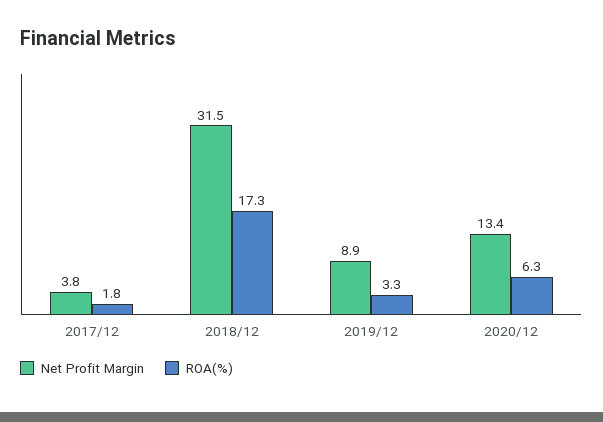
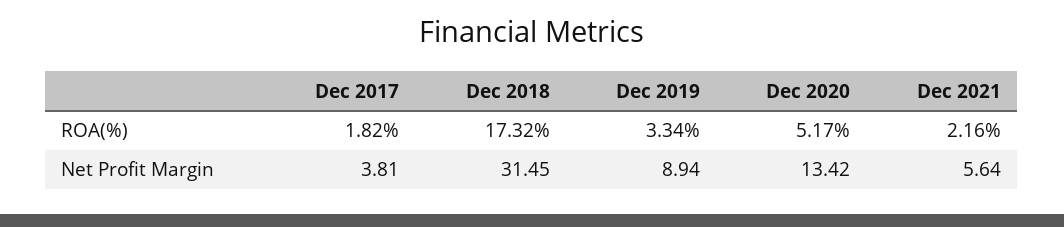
ROA(%), 2020/12: 6.3 -> 5.17
ROA(%), Dec 2021: none -> 2.16
Net Profit Margin, Dec 2021: none -> 5.64

